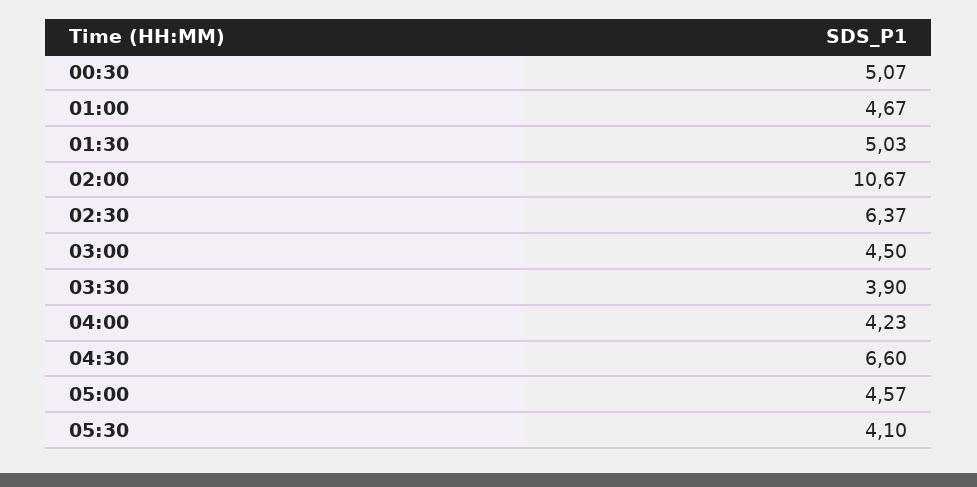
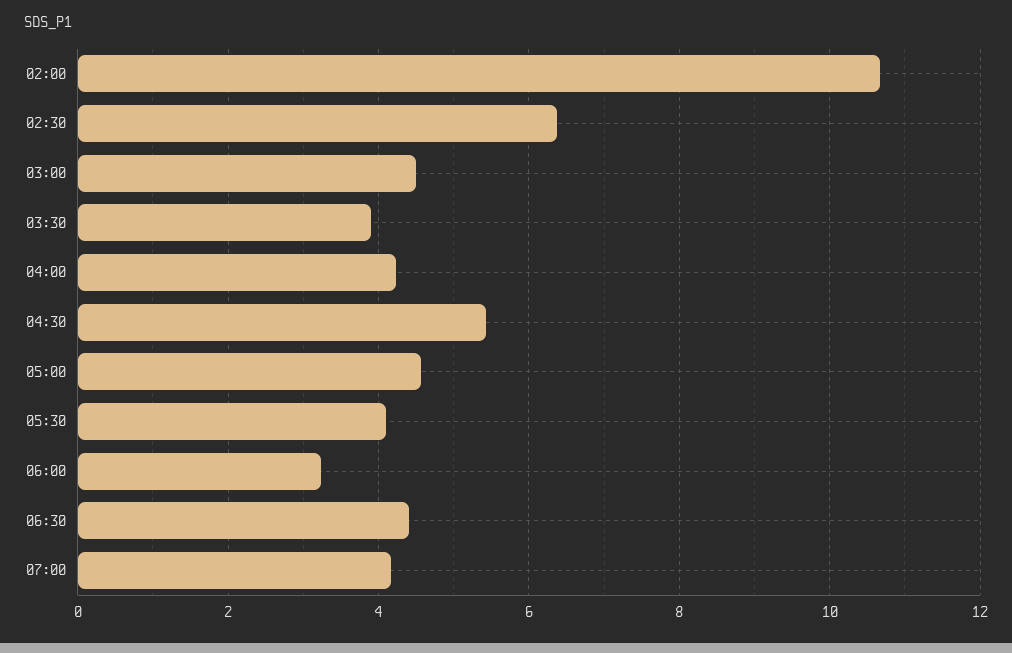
00:30: 5.07 -> none
01:00: 4.67 -> none
01:30: 5.03 -> none
04:30: 6.6 -> 5.4
06:00: none -> 3.2
06:30: none -> 4.4
07:00: none -> 4.2

